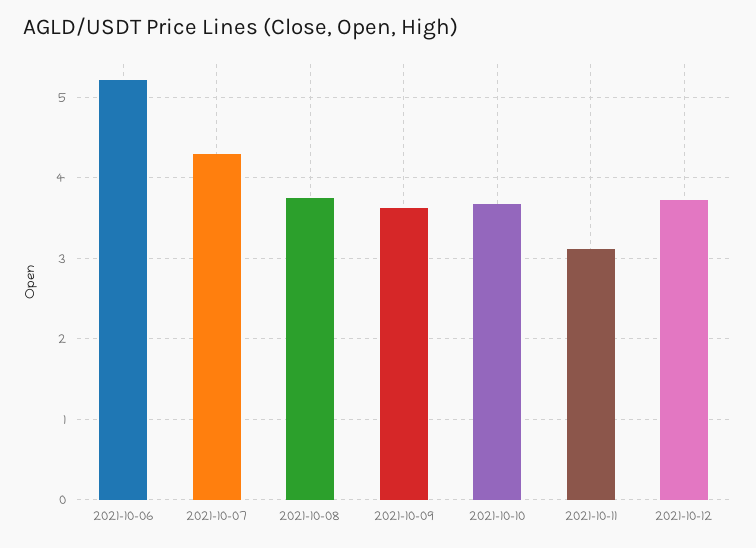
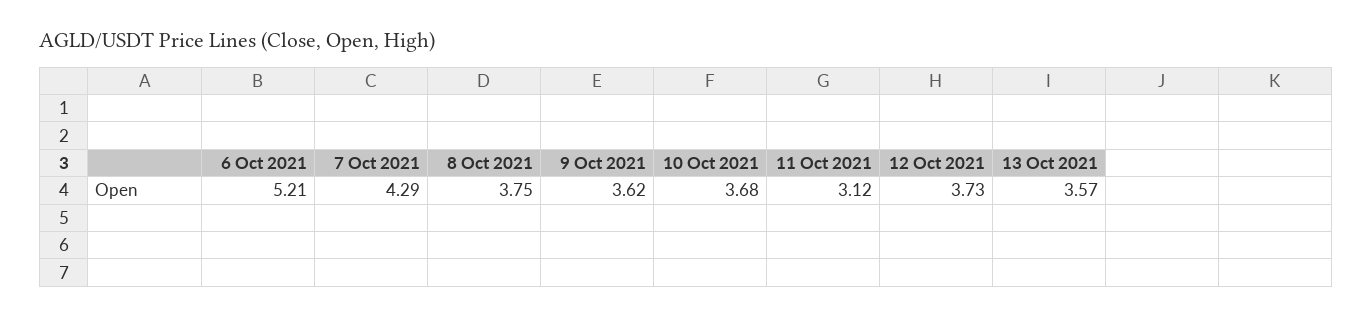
13 Oct 2021: none -> 3.57

